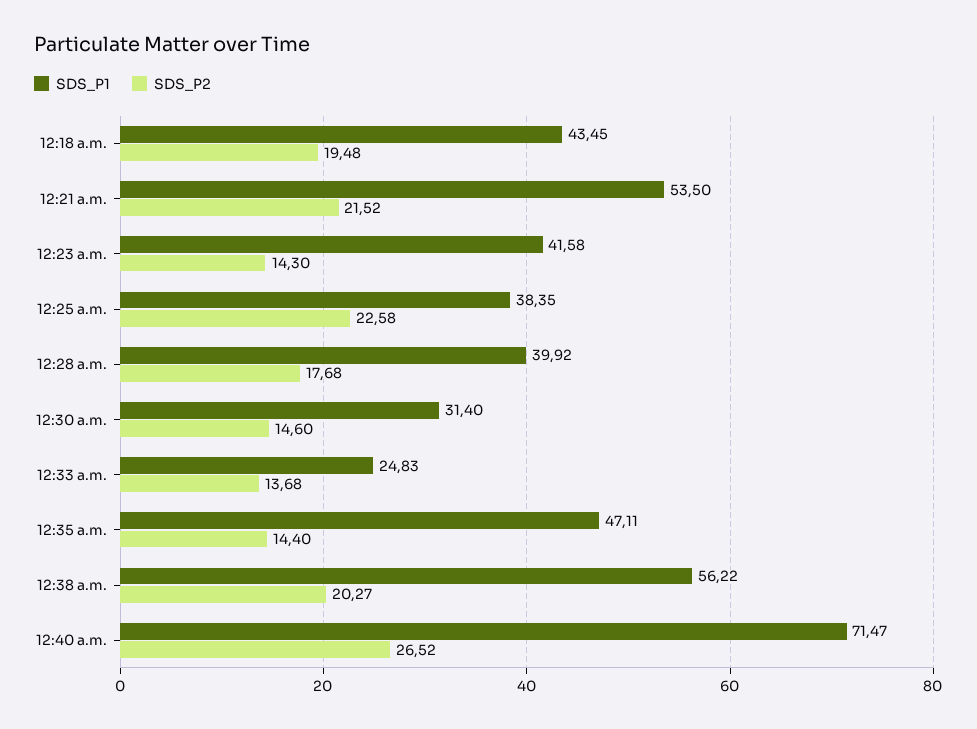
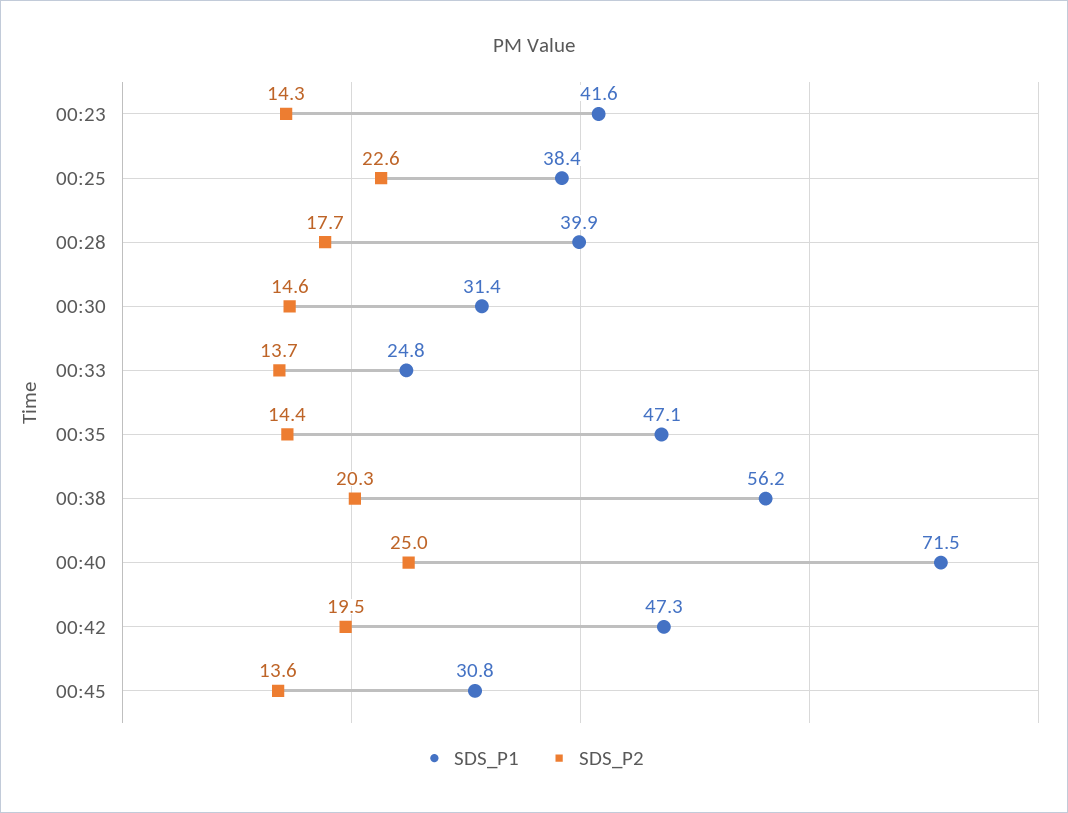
SDS_P1, 12:18 a.m.: 43.45 -> none
SDS_P2, 12:18 a.m.: 19.48 -> none
SDS_P1, 12:21 a.m.: 53.5 -> none
SDS_P2, 12:21 a.m.: 21.52 -> none
SDS_P2, 12:40 a.m.: 26.52 -> 25
SDS_P1, 00:42: none -> 47.3
SDS_P2, 00:42: none -> 19.5
SDS_P1, 00:45: none -> 30.8
SDS_P2, 00:45: none -> 13.6

